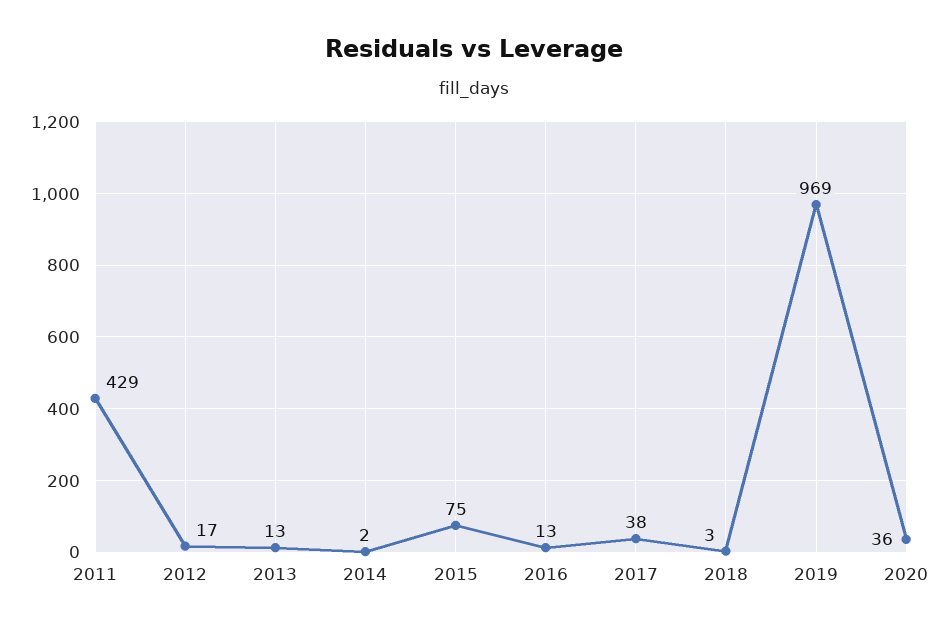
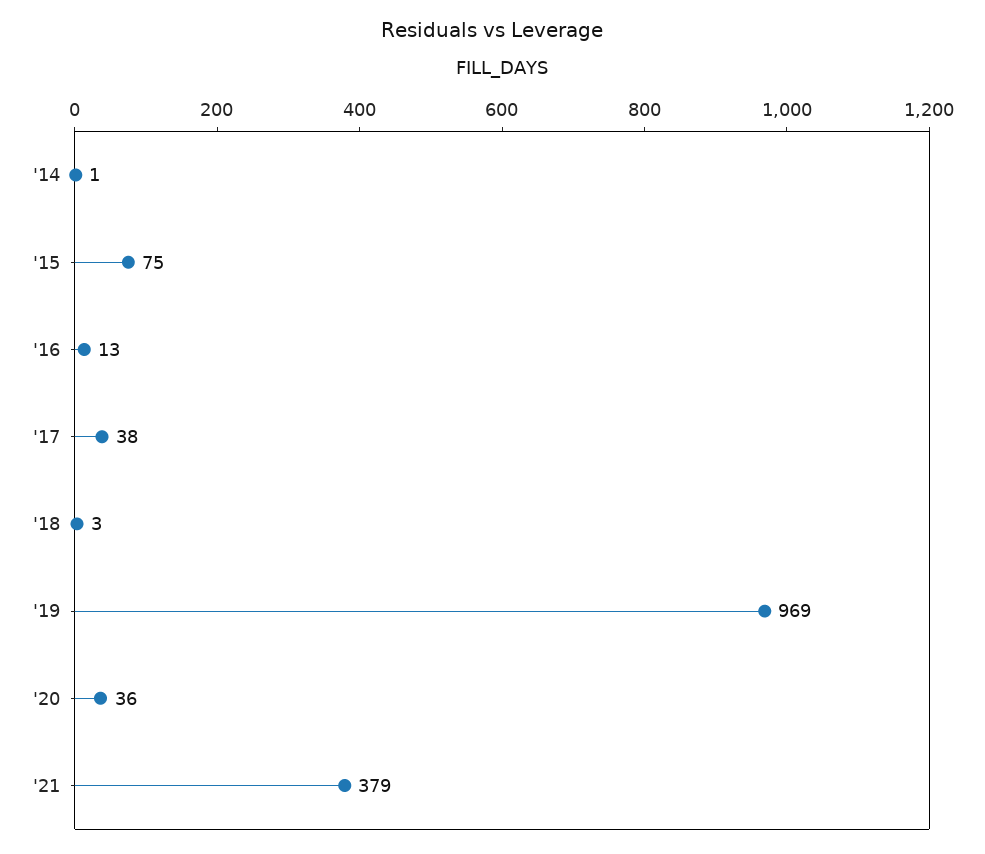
2011: 429 -> none
2012: 17 -> none
2013: 13 -> none
2014: 2 -> 1
'21: none -> 379

